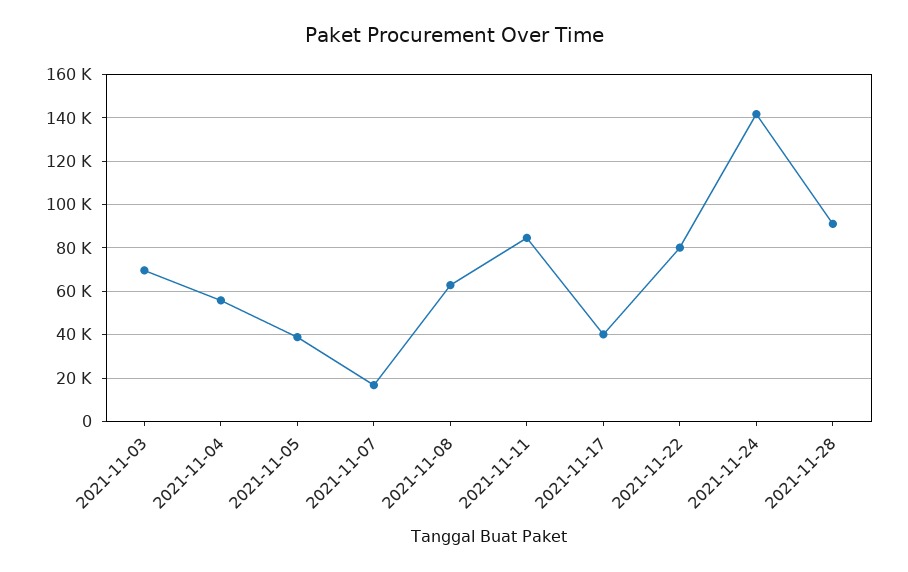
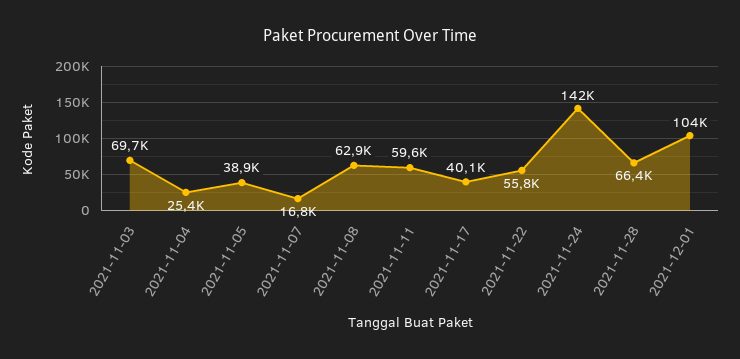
2021-11-04: 55000 -> 25400
2021-11-11: 85000 -> 59600
2021-11-22: 80000 -> 55800
2021-11-28: 90000 -> 66400
2021-12-01: none -> 104000

